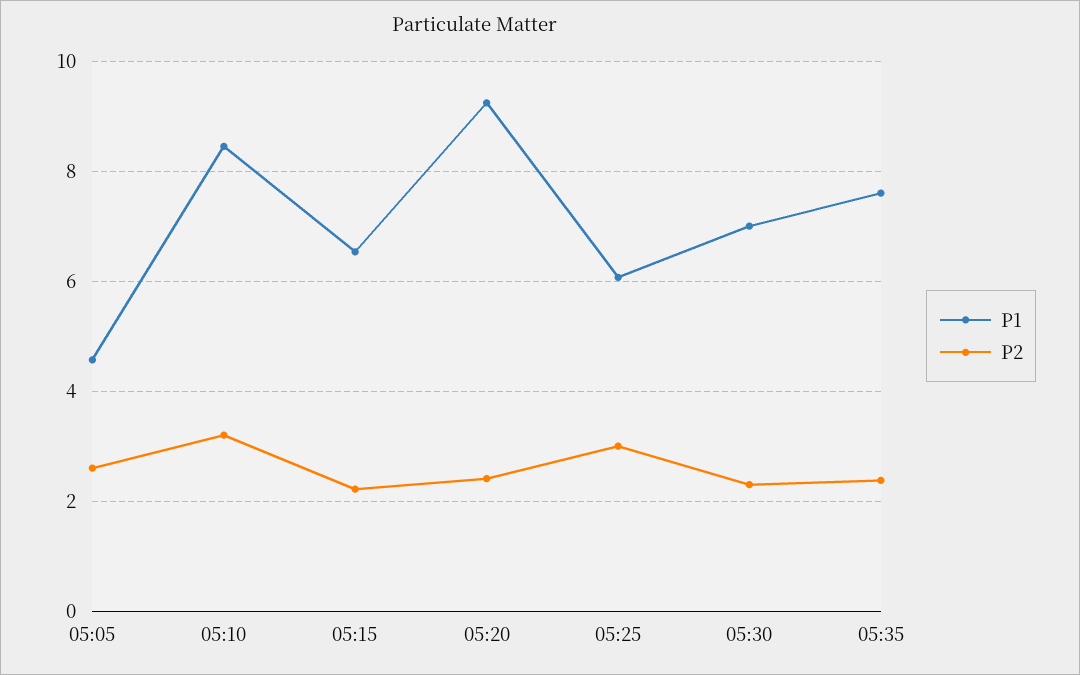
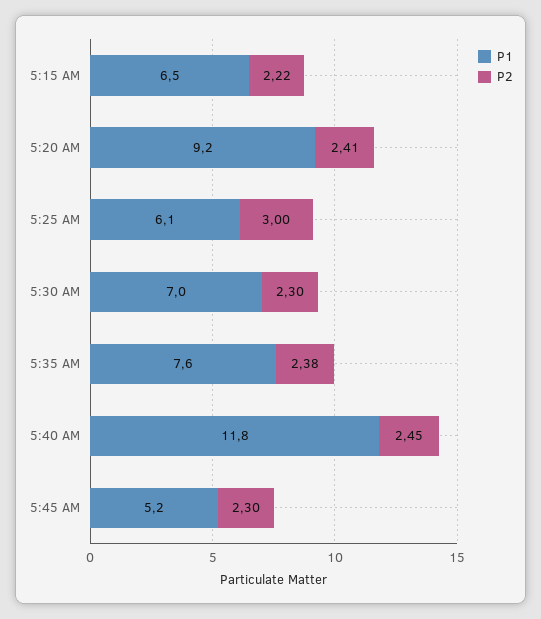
P1, 05:05: 4.6 -> none
P2, 05:05: 2.6 -> none
P1, 05:10: 8.4 -> none
P2, 05:10: 3.2 -> none
P1, 5:40 AM: none -> 11.8
P2, 5:40 AM: none -> 2.45
P1, 5:45 AM: none -> 5.2
P2, 5:45 AM: none -> 2.3

